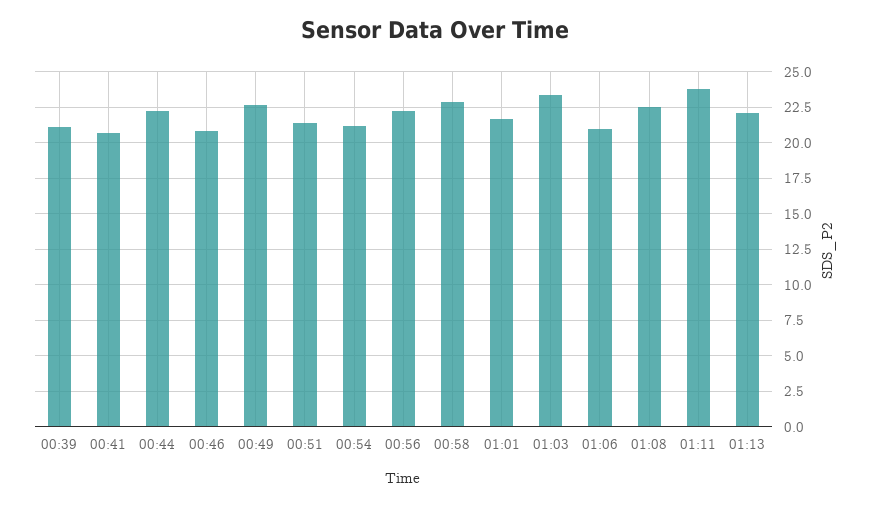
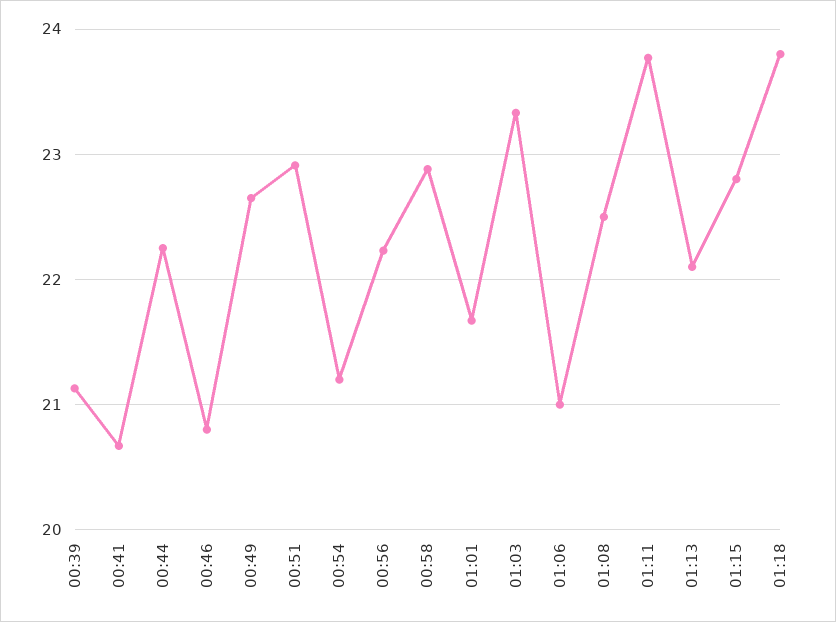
00:51: 21.5 -> 22.9
01:15: none -> 22.8
01:18: none -> 23.8

